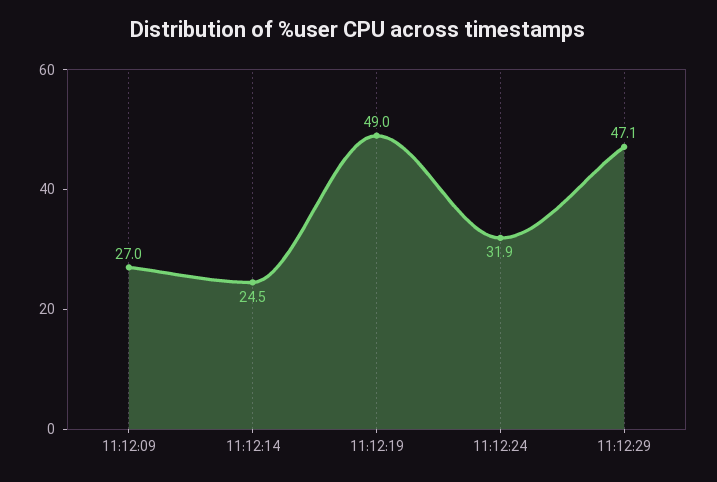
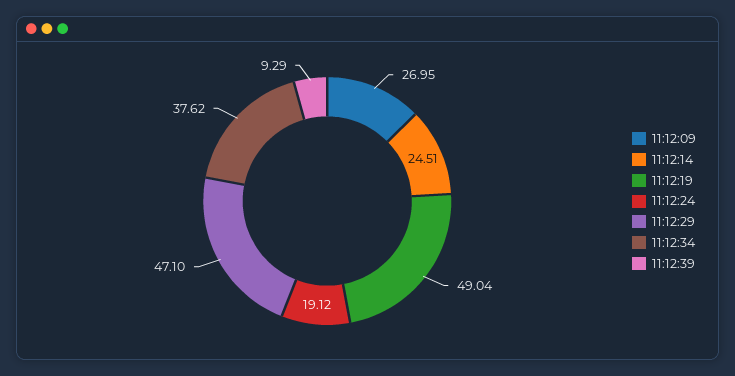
11:12:24: 31.9 -> 19.12
11:12:34: none -> 37.62
11:12:39: none -> 9.29

